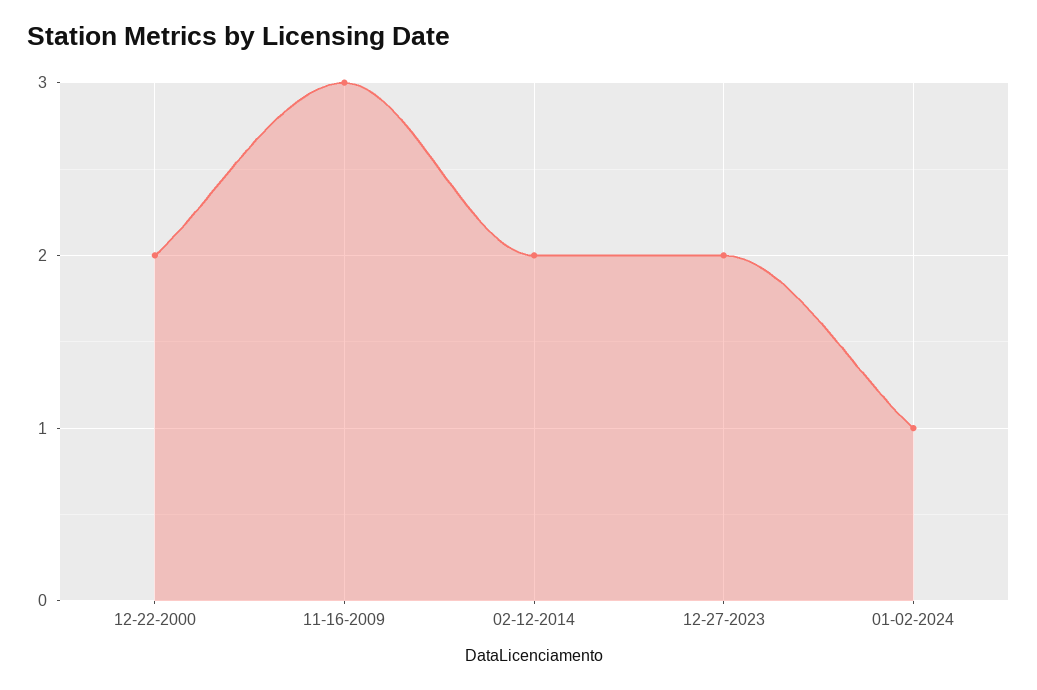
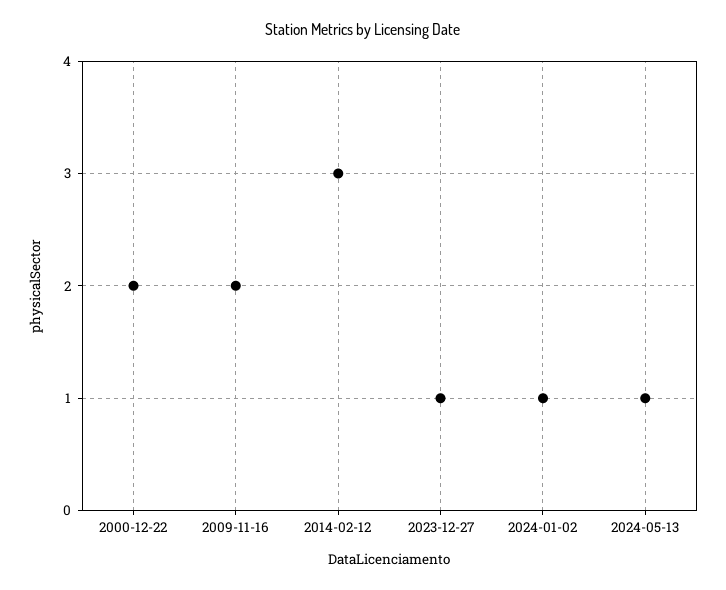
11-16-2009: 3 -> 2
02-12-2014: 2 -> 3
12-27-2023: 2 -> 1
2024-05-13: none -> 1

